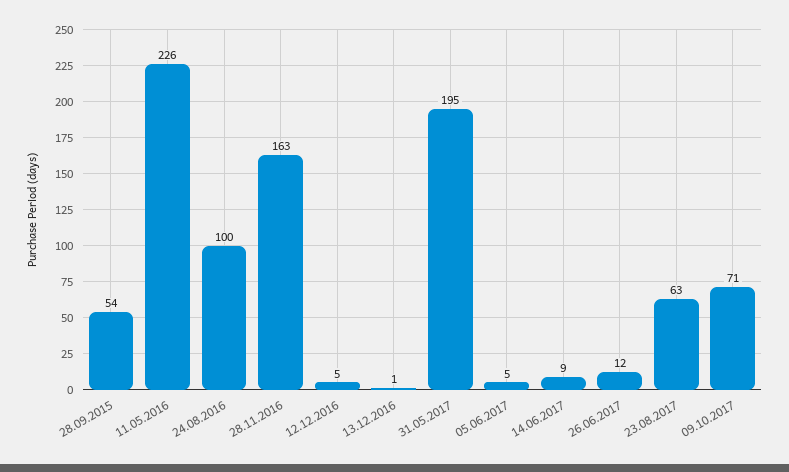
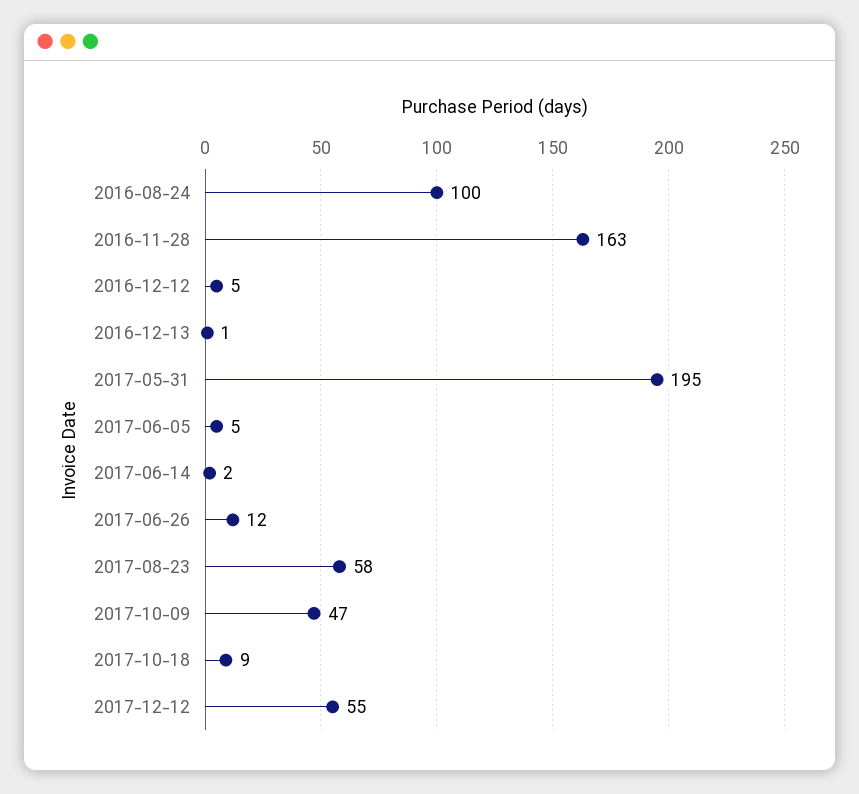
28.09.2015: 54 -> none
11.05.2016: 226 -> none
14.06.2017: 9 -> 2
23.08.2017: 63 -> 58
09.10.2017: 71 -> 47
2017-10-18: none -> 9
2017-12-12: none -> 55

